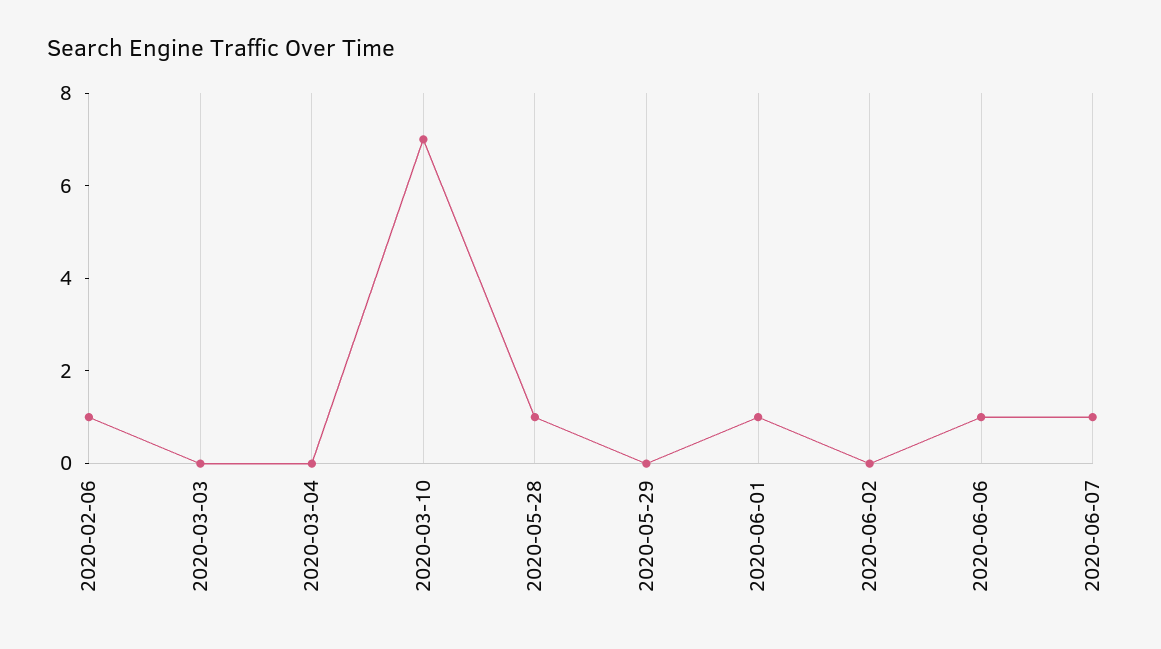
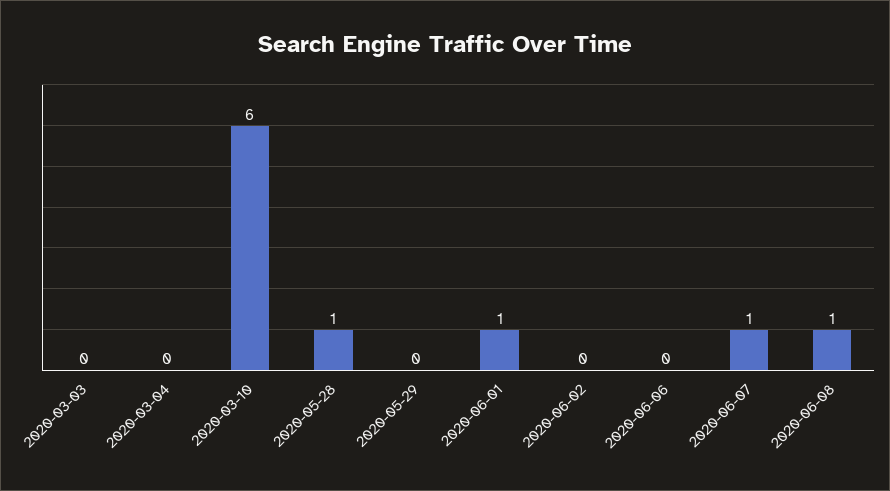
2020-02-06: 1 -> none
2020-03-10: 7 -> 6
2020-06-06: 1 -> 0
2020-06-08: none -> 1

